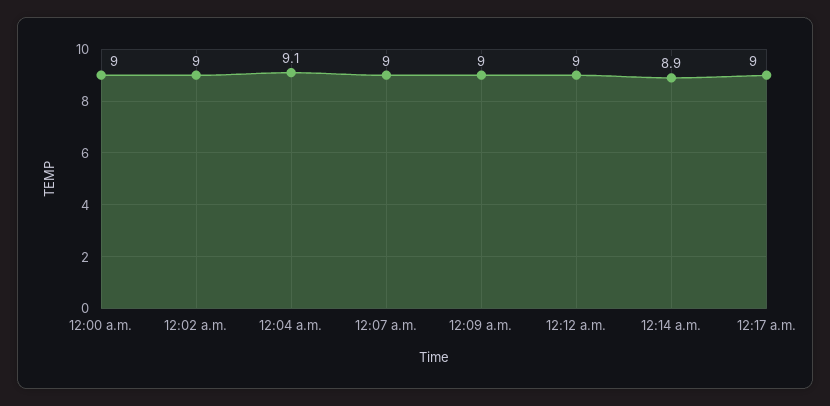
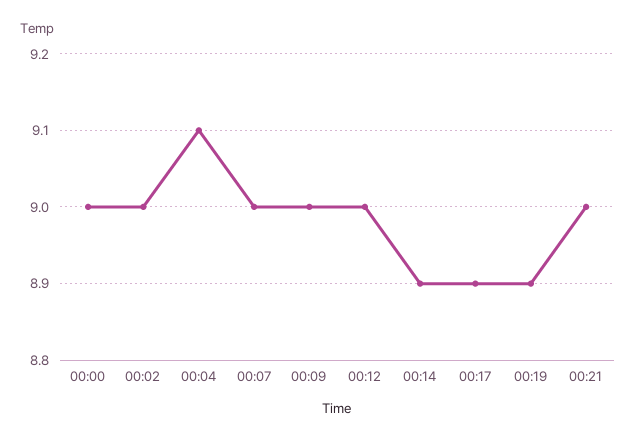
12:17 a.m.: 9 -> 8.9
00:19: none -> 8.9
00:21: none -> 9

